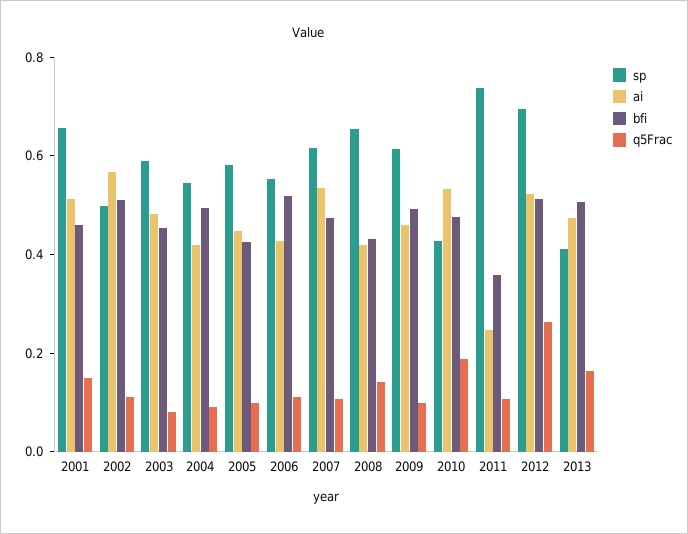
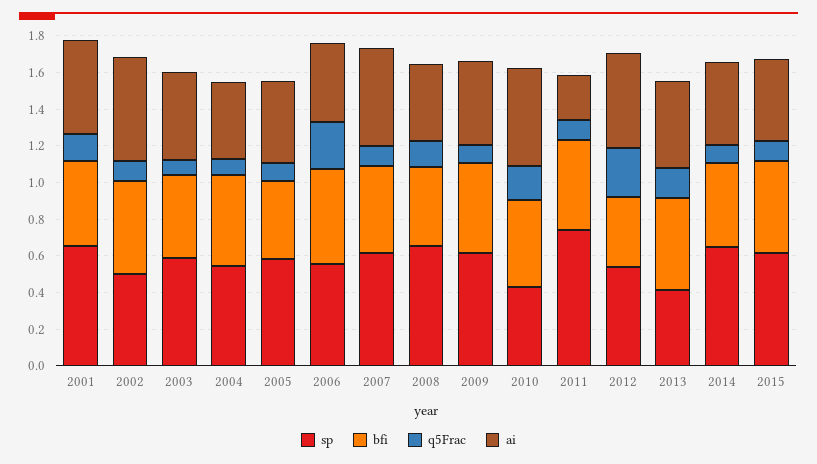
q5Frac, 2006: 0.1 -> 0.25
bfi, 2011: 0.35 -> 0.5
sp, 2012: 0.7 -> 0.55
bfi, 2012: 0.5 -> 0.4
sp, 2014: none -> 0.65
bfi, 2014: none -> 0.45
q5Frac, 2014: none -> 0.1
ai, 2014: none -> 0.45
sp, 2015: none -> 0.6
bfi, 2015: none -> 0.5
q5Frac, 2015: none -> 0.1
ai, 2015: none -> 0.45

